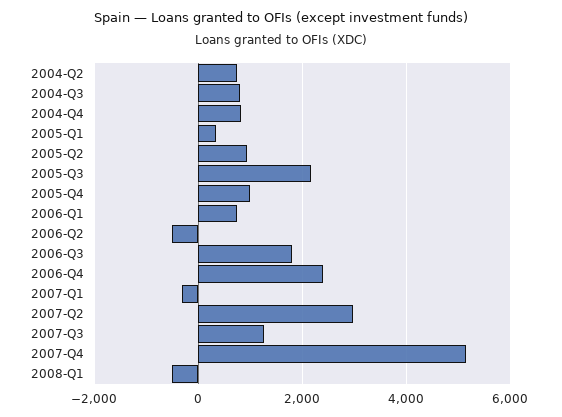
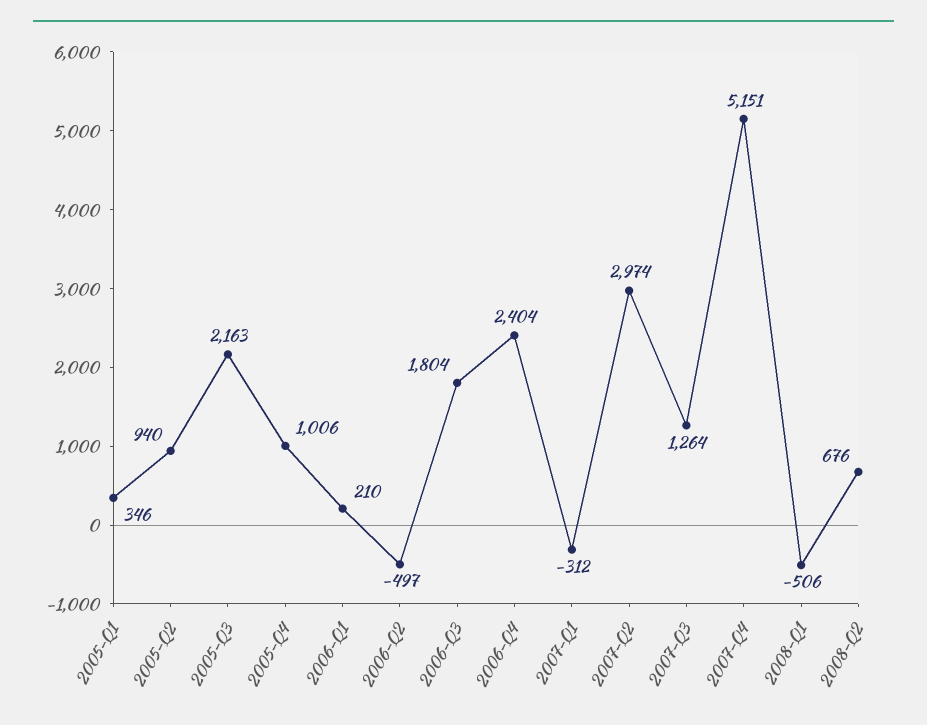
2004-Q2: 800 -> none
2004-Q3: 800 -> none
2004-Q4: 800 -> none
2006-Q1: 800 -> 210
2008-Q2: none -> 676

